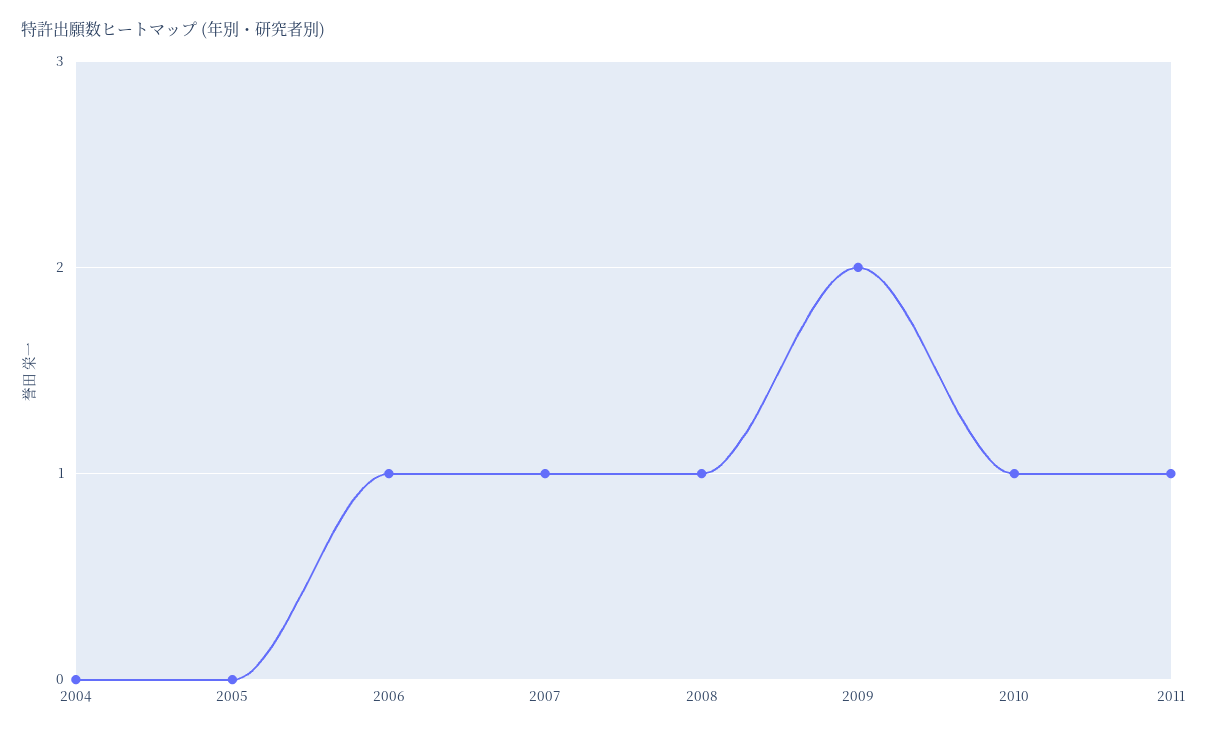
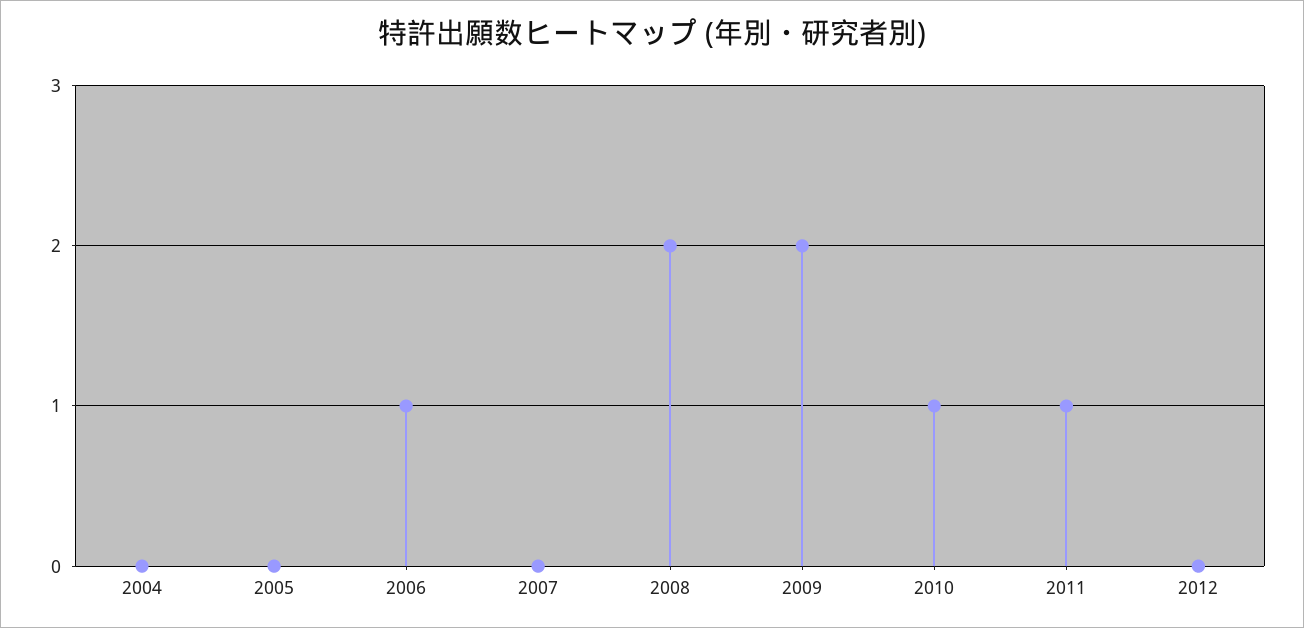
2007: 1 -> 0
2008: 1 -> 2
2012: none -> 0

